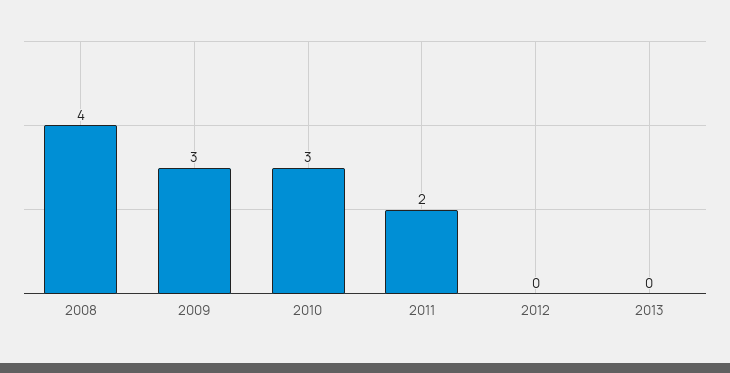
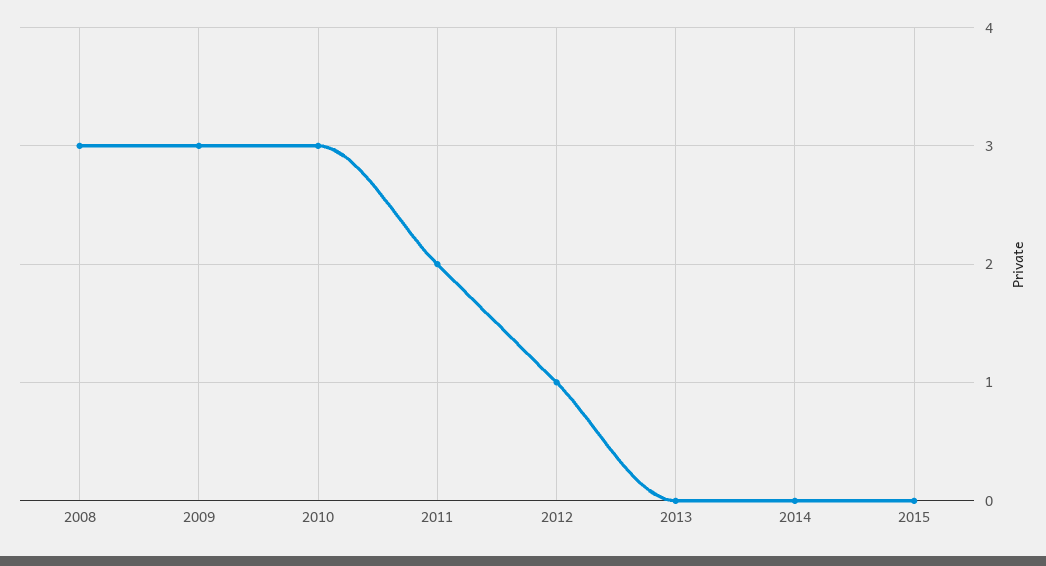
2008: 4 -> 3
2012: 0 -> 1
2014: none -> 0
2015: none -> 0

